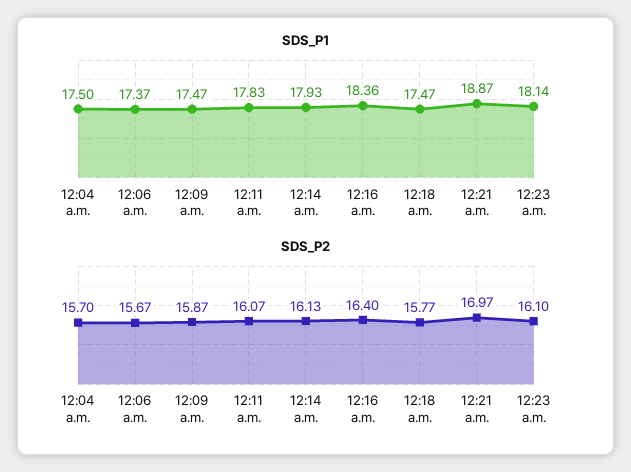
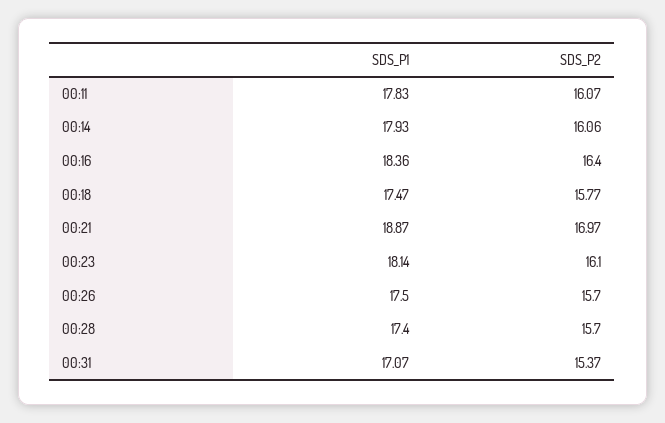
SDS_P1, 12:04 a.m.: 17.5 -> none
SDS_P1, 12:06 a.m.: 17.37 -> none
SDS_P1, 12:09 a.m.: 17.47 -> none
SDS_P2, 12:04 a.m.: 15.7 -> none
SDS_P2, 12:06 a.m.: 15.67 -> none
SDS_P2, 12:09 a.m.: 15.87 -> none
SDS_P2, 12:14 a.m.: 16.13 -> 16.06
SDS_P1, 00:26: none -> 17.5
SDS_P2, 00:26: none -> 15.7
SDS_P1, 00:28: none -> 17.4
SDS_P2, 00:28: none -> 15.7
SDS_P1, 00:31: none -> 17.07
SDS_P2, 00:31: none -> 15.37

